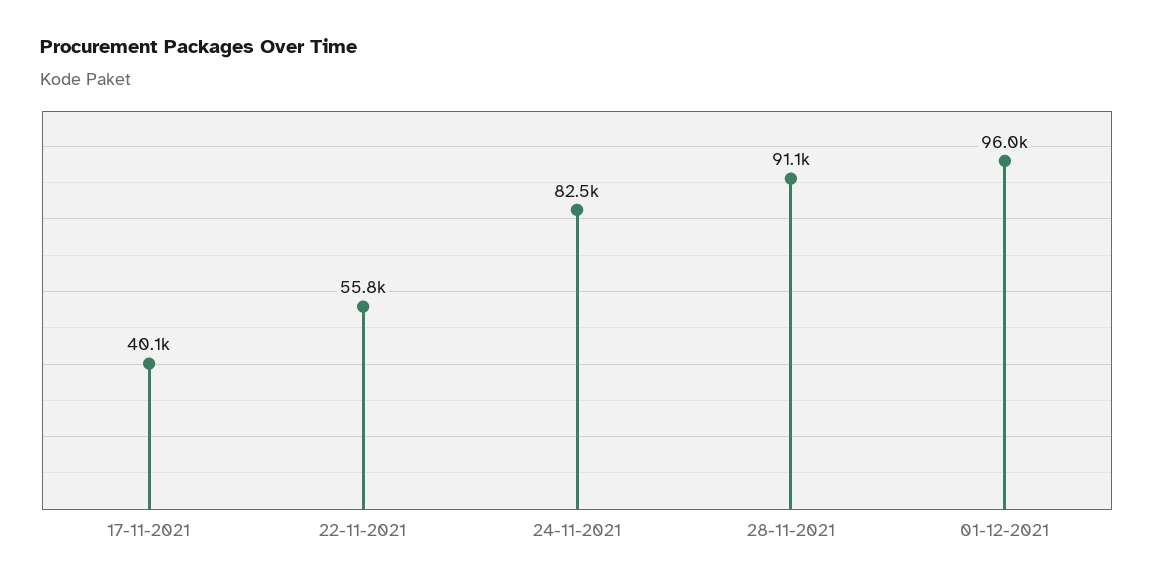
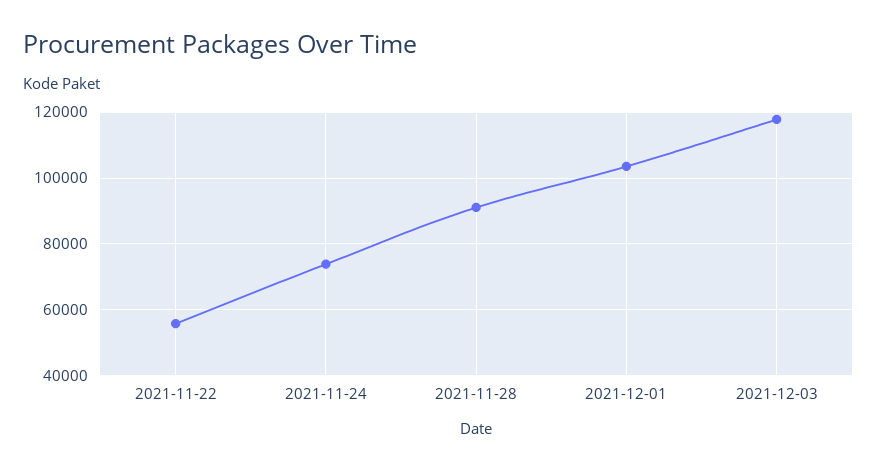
17-11-2021: 40100 -> none
24-11-2021: 82500 -> 74000
01-12-2021: 96000 -> 104000
2021-12-03: none -> 118000

